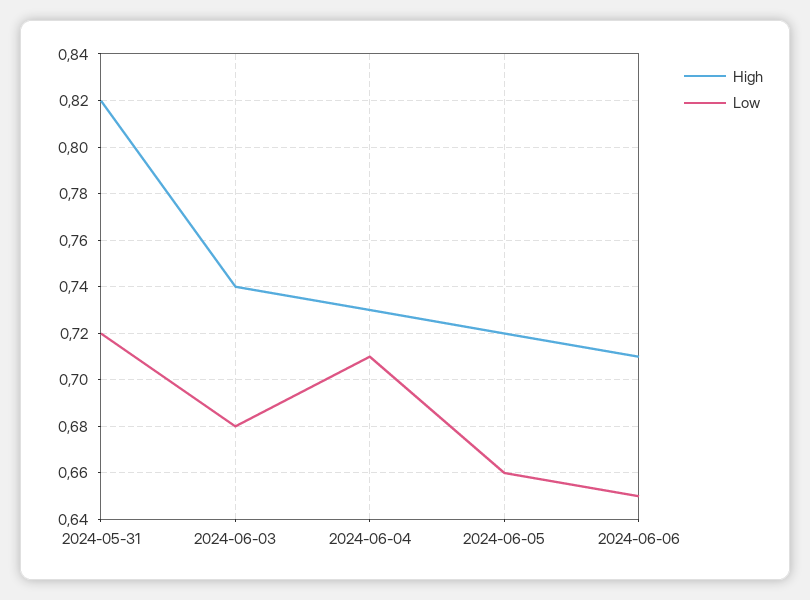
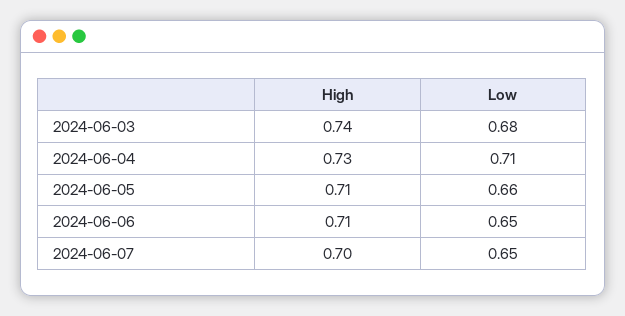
High, 2024-05-31: 0.82 -> none
Low, 2024-05-31: 0.72 -> none
High, 2024-06-05: 0.72 -> 0.71
High, 2024-06-07: none -> 0.7
Low, 2024-06-07: none -> 0.65

